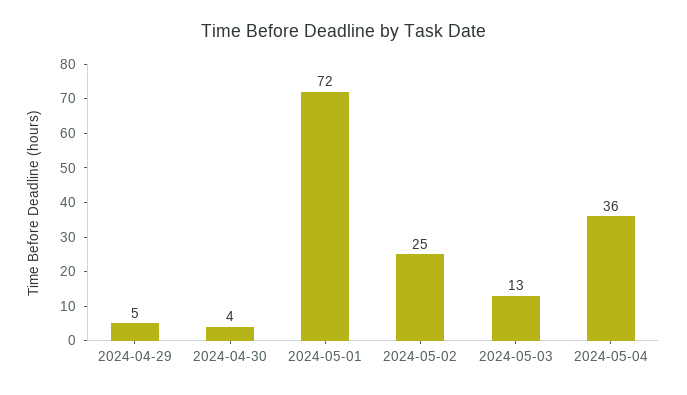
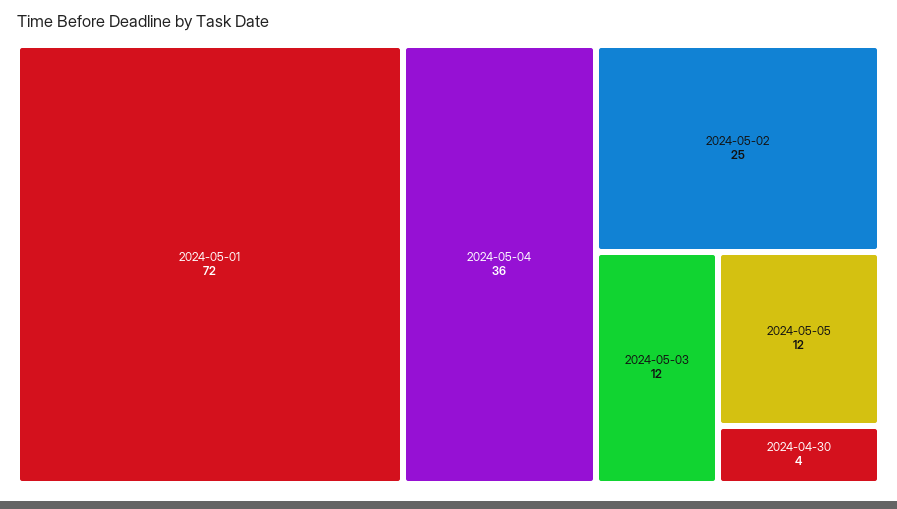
2024-04-29: 5 -> none
2024-05-03: 13 -> 12
2024-05-05: none -> 12

